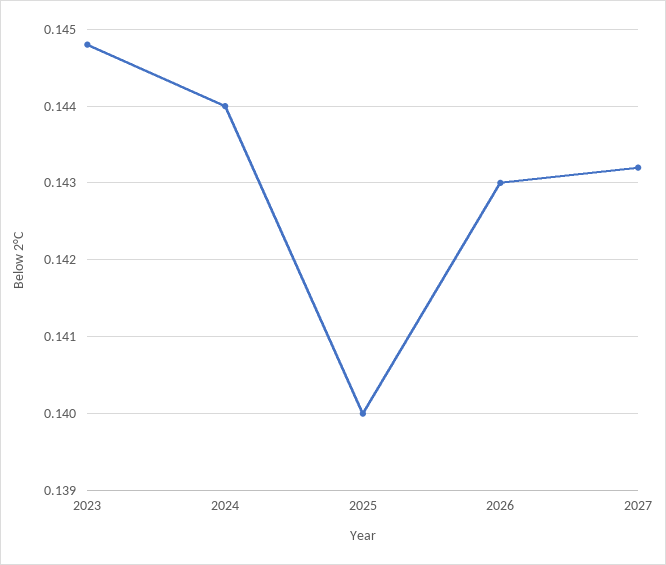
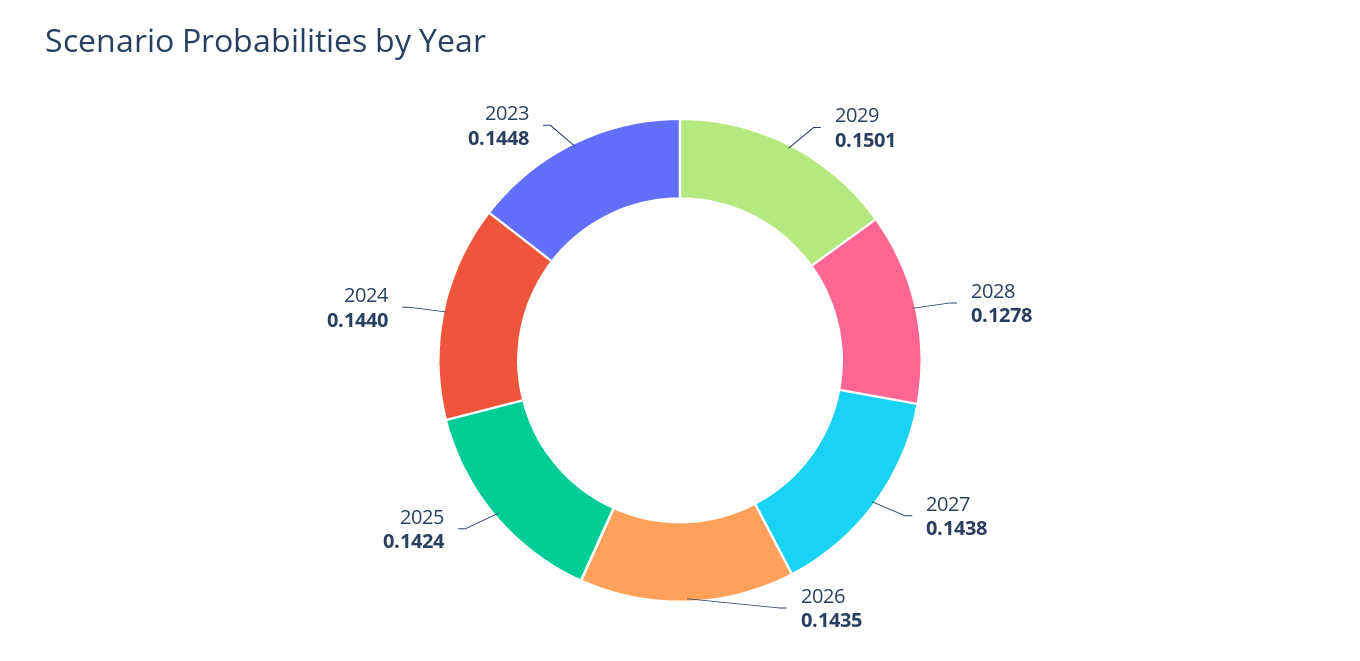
2025: 0.14 -> 0.1424
2026: 0.143 -> 0.1435
2027: 0.1432 -> 0.1438
2029: none -> 0.1501
2028: none -> 0.1278

